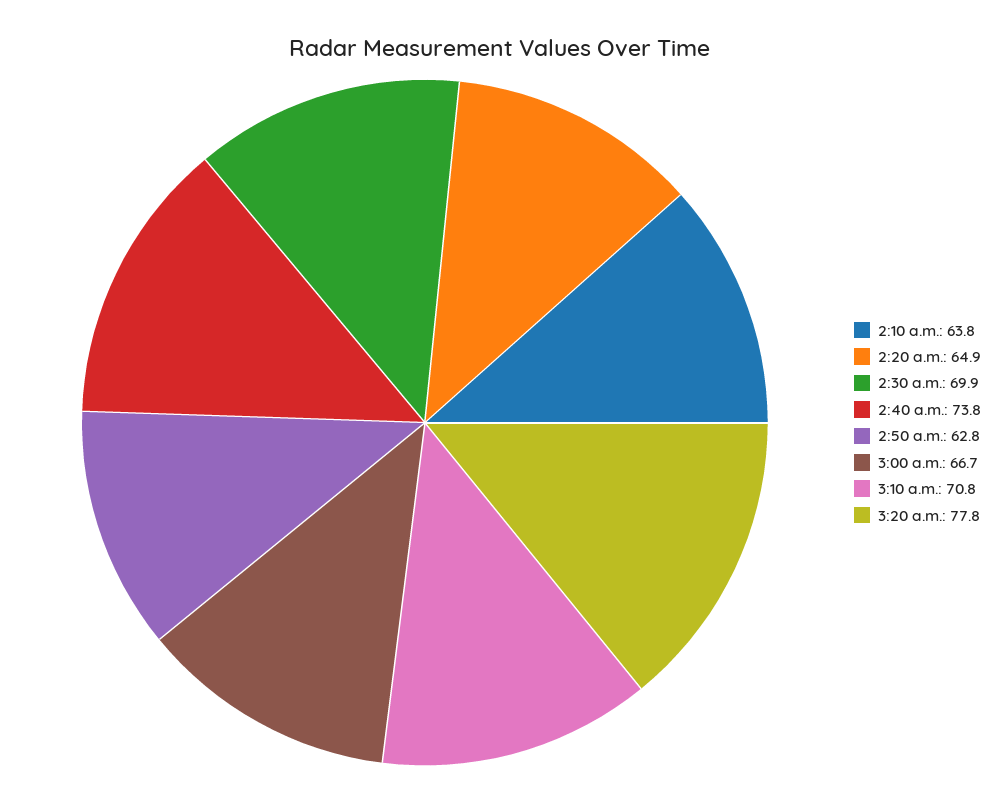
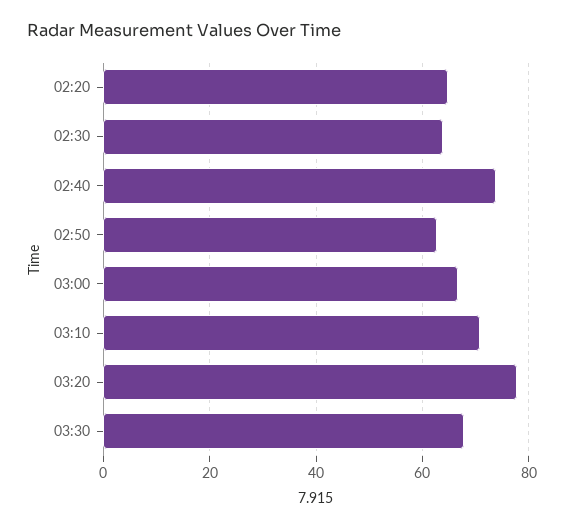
2:10 a.m.: 63.8 -> none
2:30 a.m.: 69.9 -> 64
03:30: none -> 68

